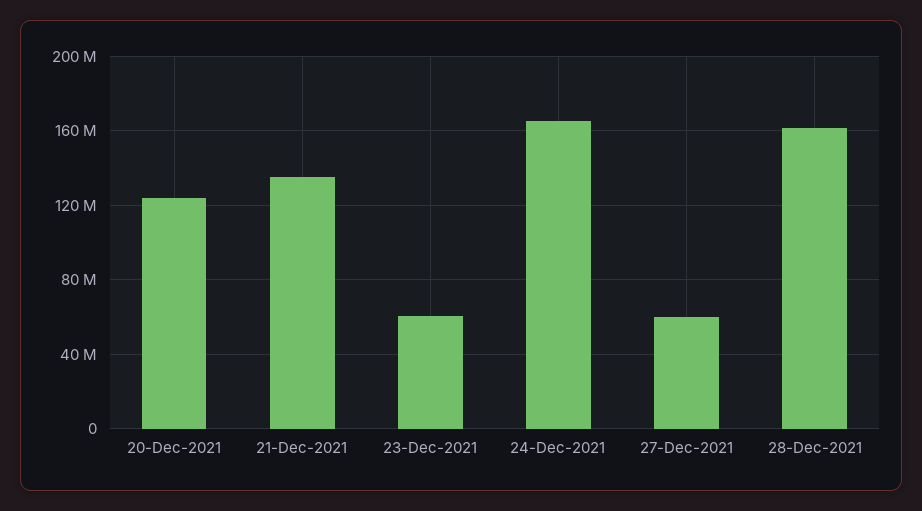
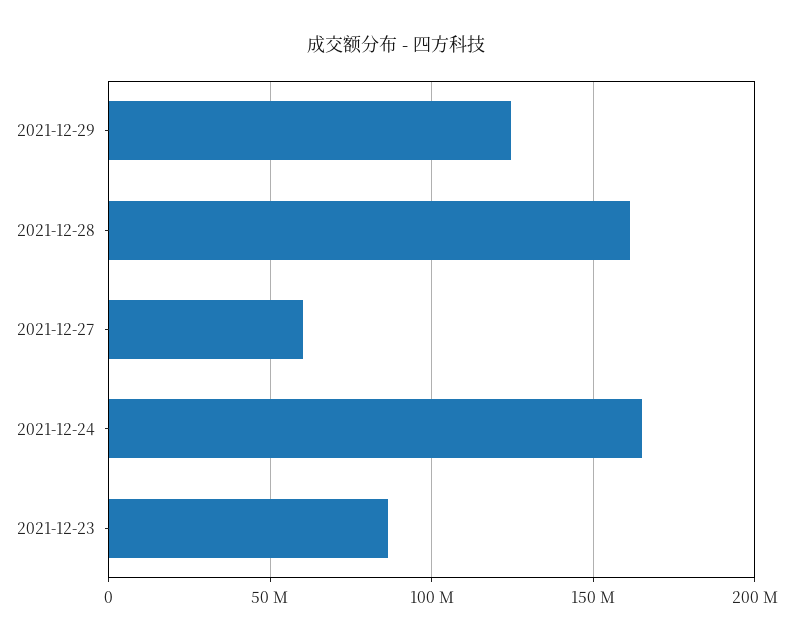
20-Dec-2021: 125000000 -> none
21-Dec-2021: 135000000 -> none
23-Dec-2021: 60000000 -> 85000000
2021-12-29: none -> 125000000

